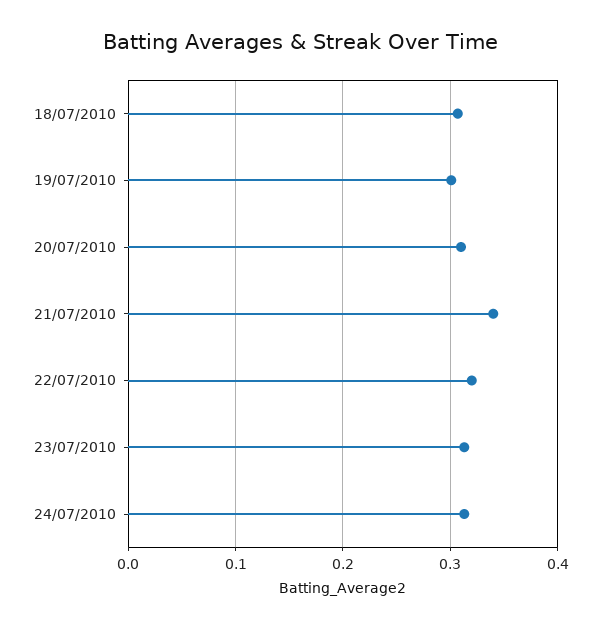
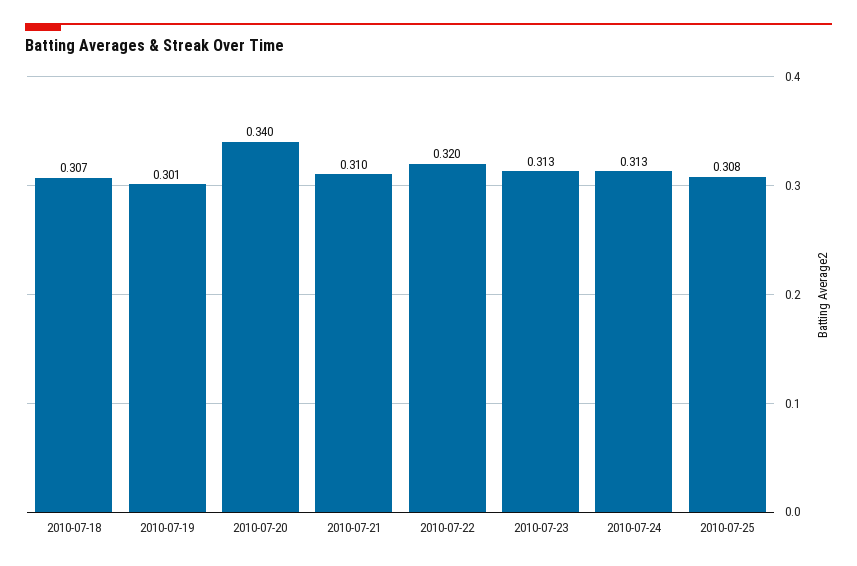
20/07/2010: 0.31 -> 0.34
21/07/2010: 0.34 -> 0.31
2010-07-25: none -> 0.308

